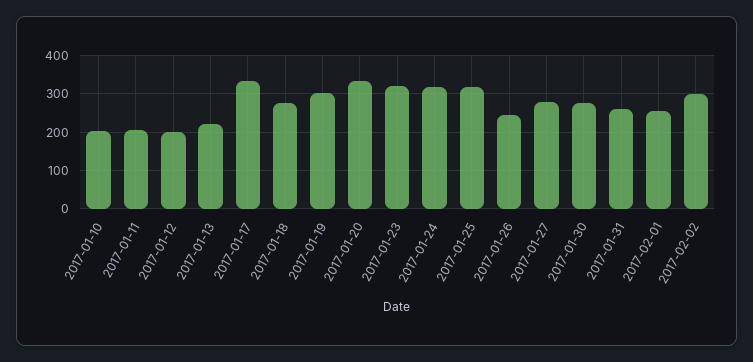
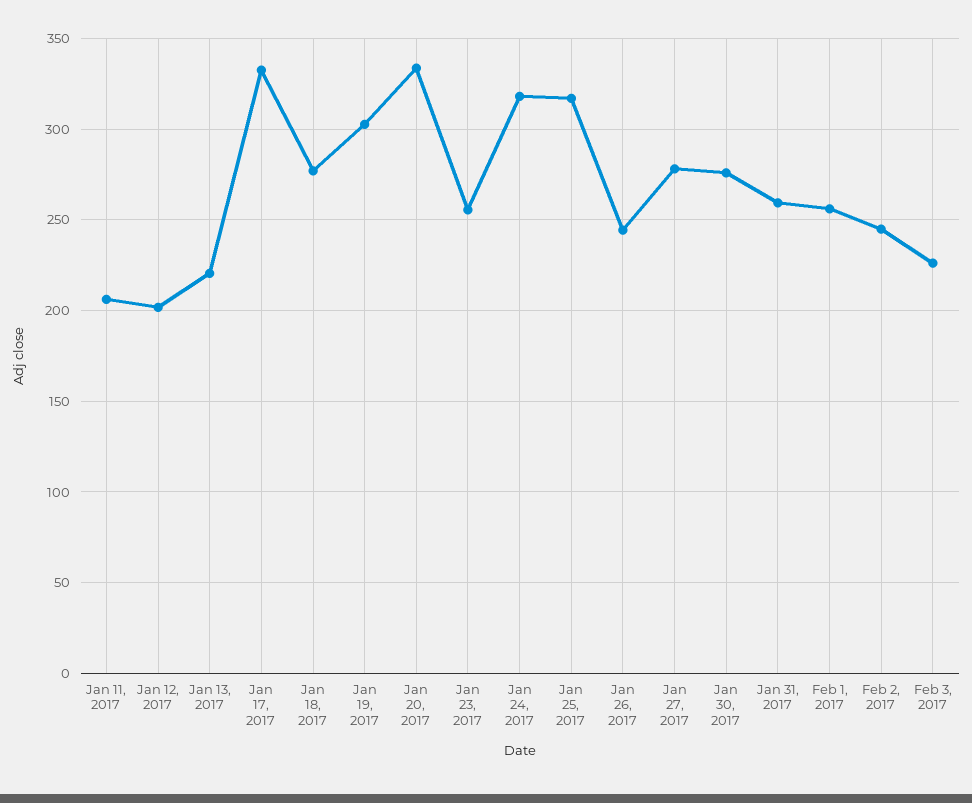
2017-01-10: 200 -> none
2017-01-23: 320 -> 255
2017-02-02: 300 -> 245
Feb 3, 2017: none -> 225

